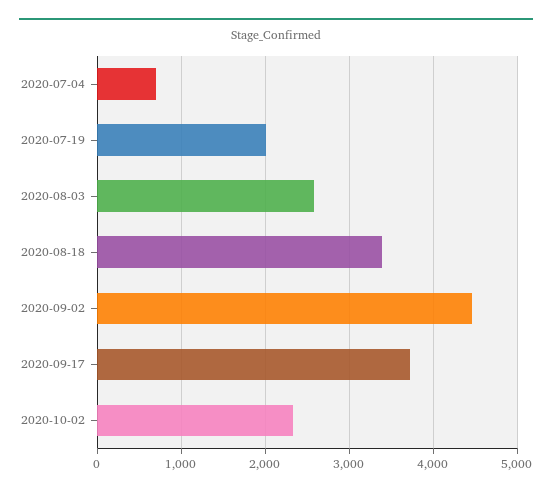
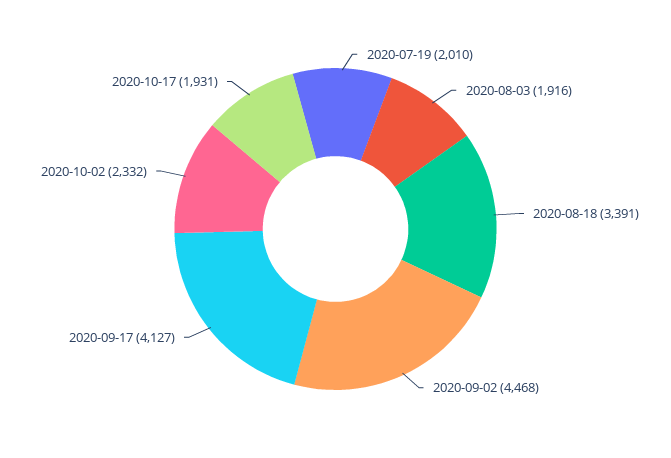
2020-07-04: 700 -> none
2020-08-03: 2600 -> 1916
2020-09-17: 3700 -> 4127
2020-10-17: none -> 1931

